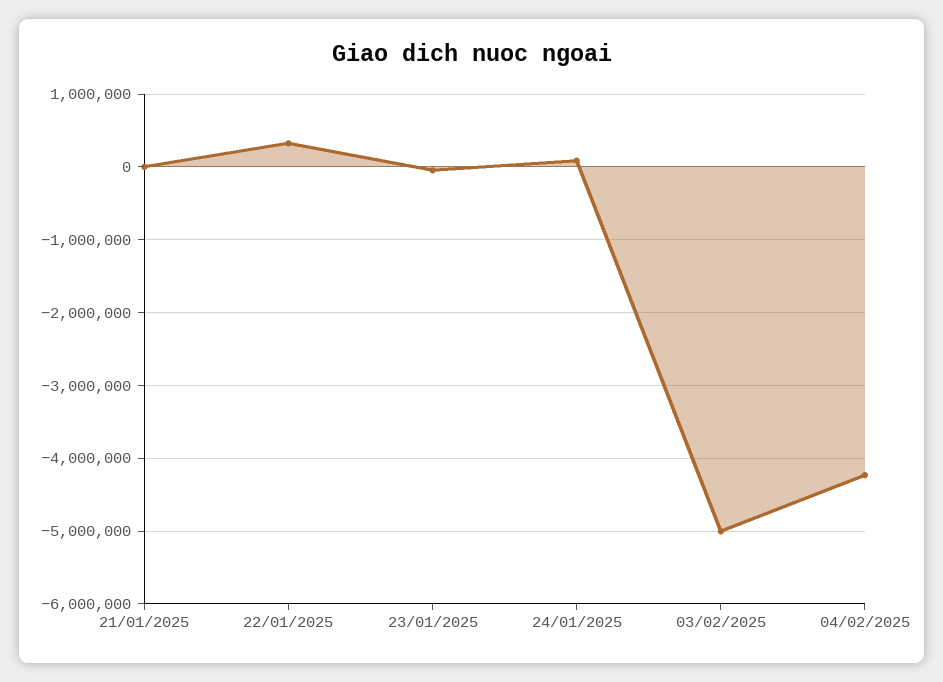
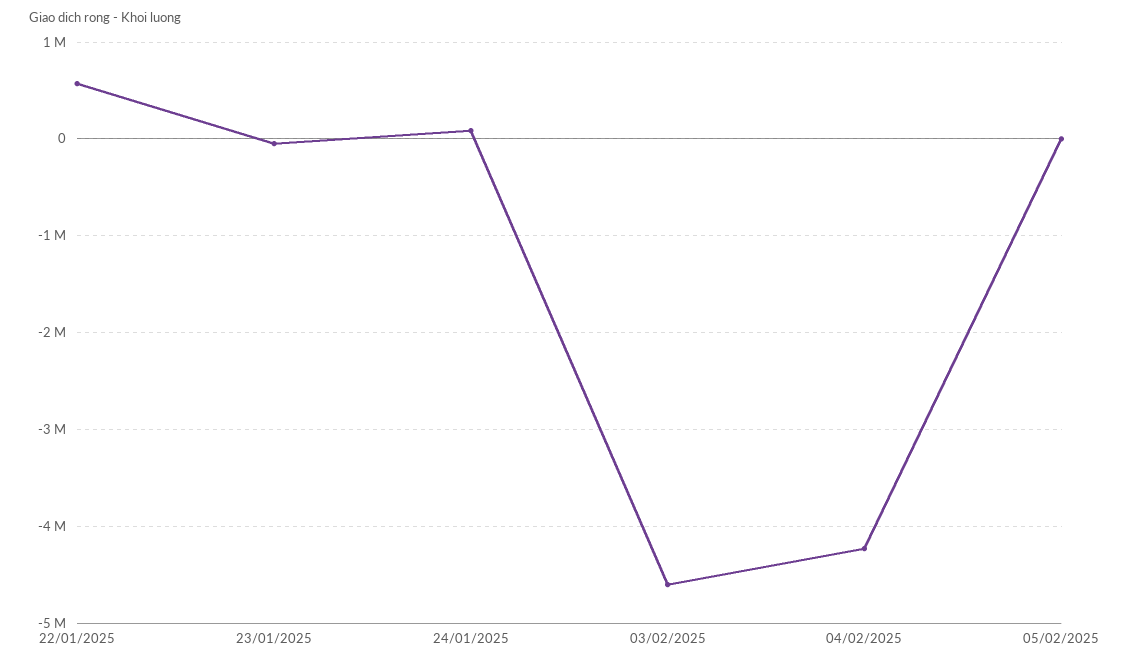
21/01/2025: 0 -> none
22/01/2025: 300000 -> 600000
03/02/2025: -5000000 -> -4600000
05/02/2025: none -> 0

